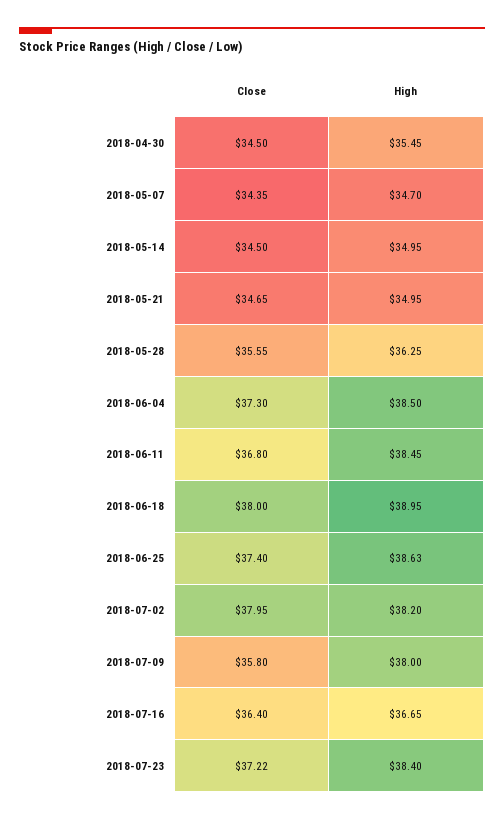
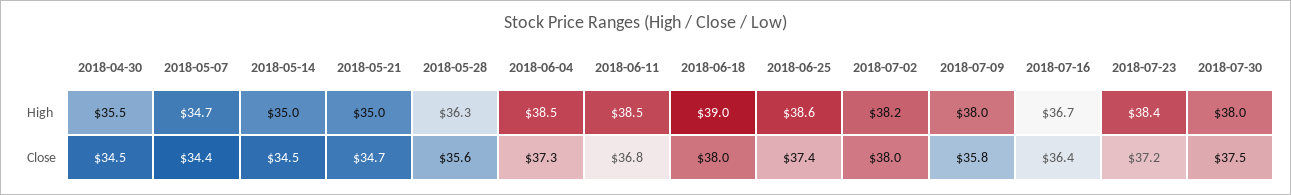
High, 2018-07-30: none -> 38
Close, 2018-07-30: none -> 37.5

